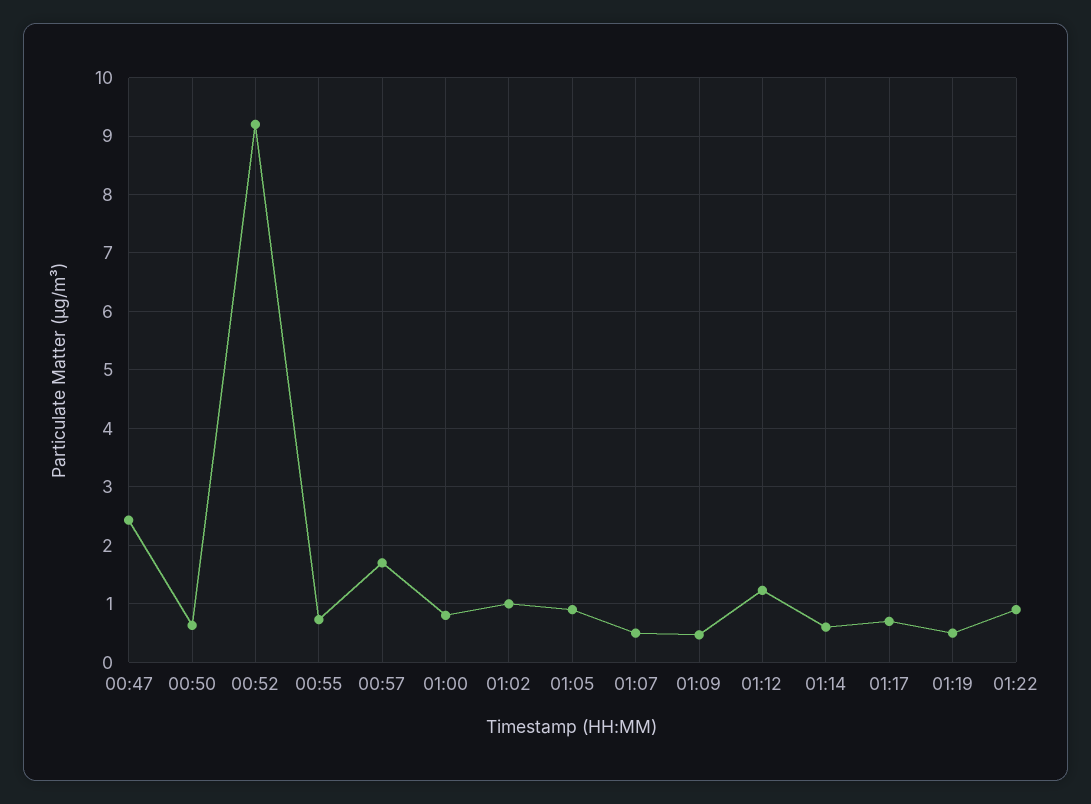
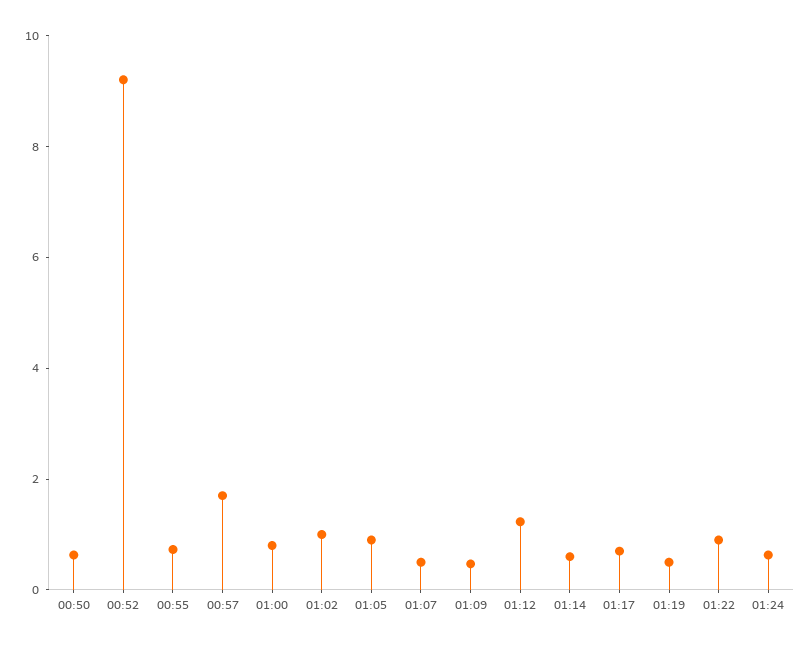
00:47: 2.4 -> none
01:24: none -> 0.5

